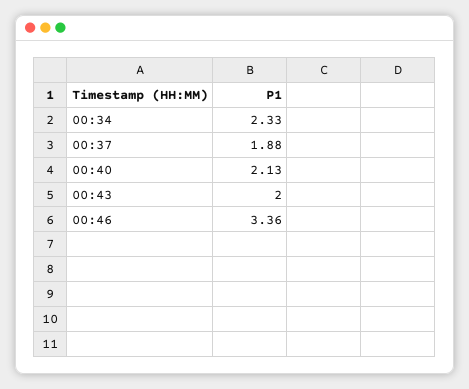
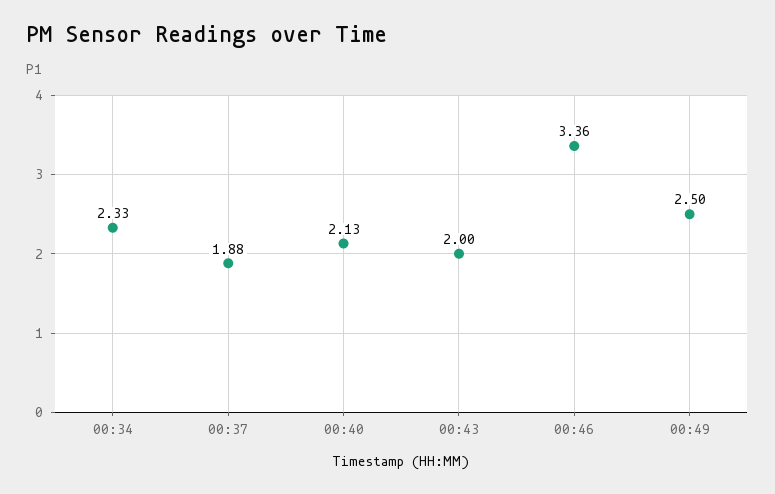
00:49: none -> 2.5

